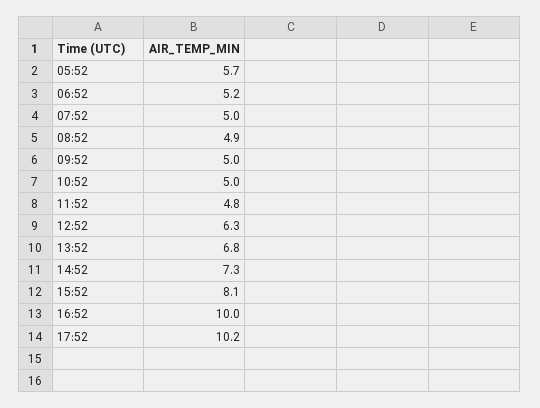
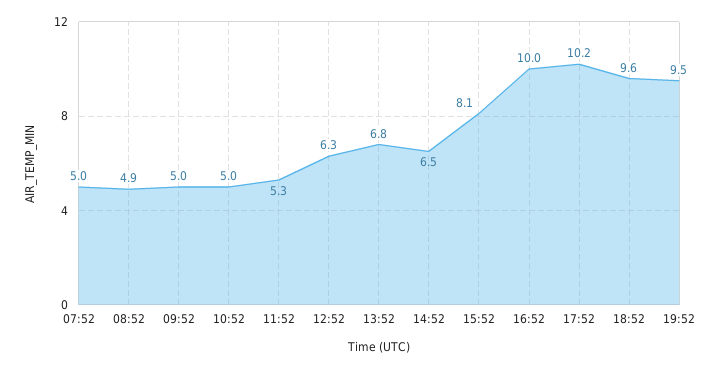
05:52: 5.7 -> none
06:52: 5.2 -> none
11:52: 4.8 -> 5.3
14:52: 7.3 -> 6.5
18:52: none -> 9.6
19:52: none -> 9.5

